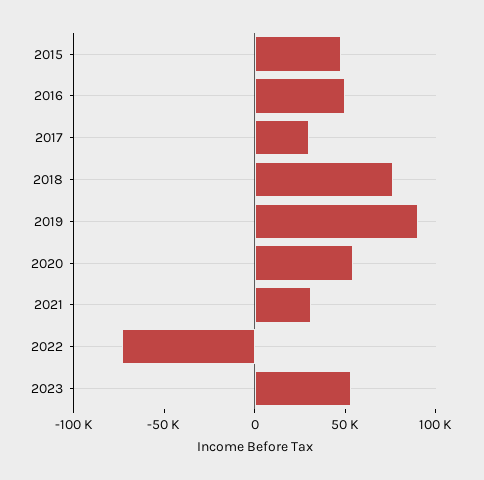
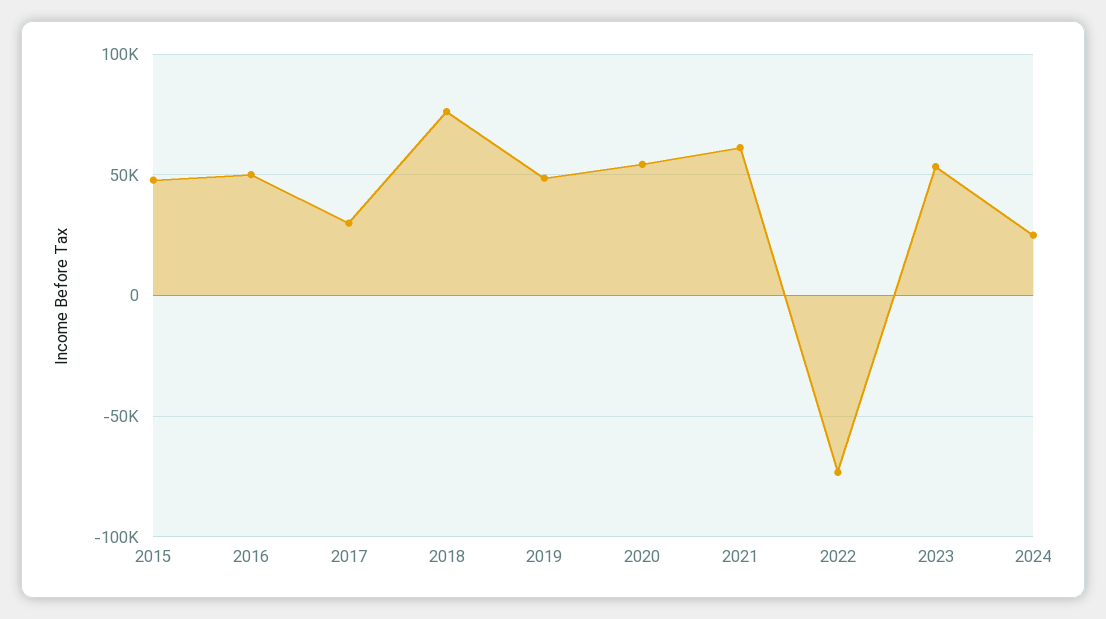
2019: 90000 -> 50000
2021: 30000 -> 60000
2024: none -> 25000

